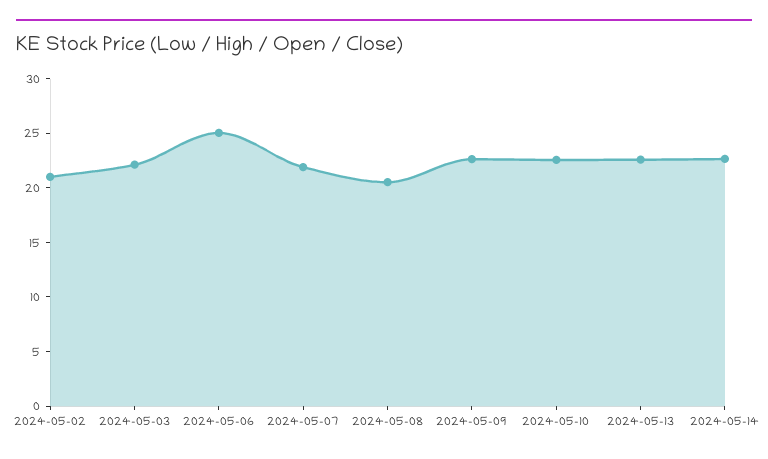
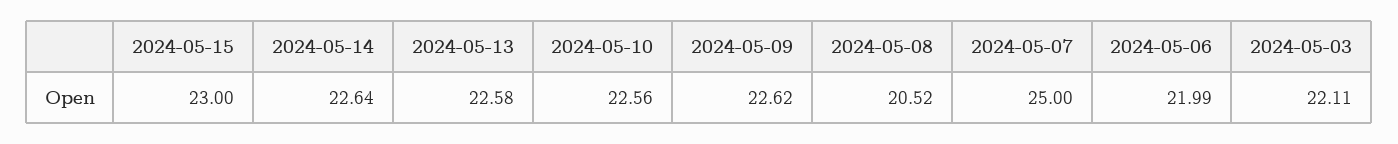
2024-05-02: 21 -> none
2024-05-06: 25 -> 21.99
2024-05-07: 22 -> 25
2024-05-15: none -> 23

